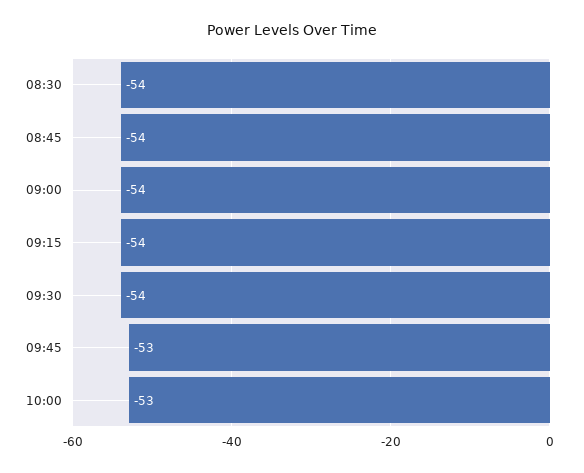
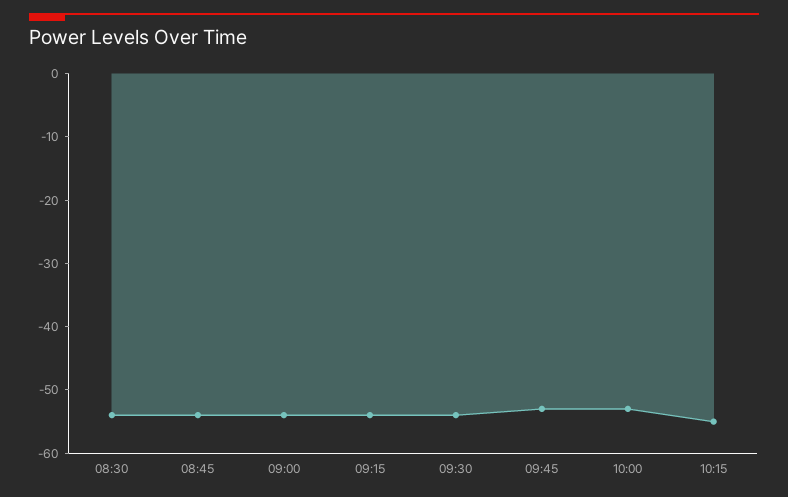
10:15: none -> -55

